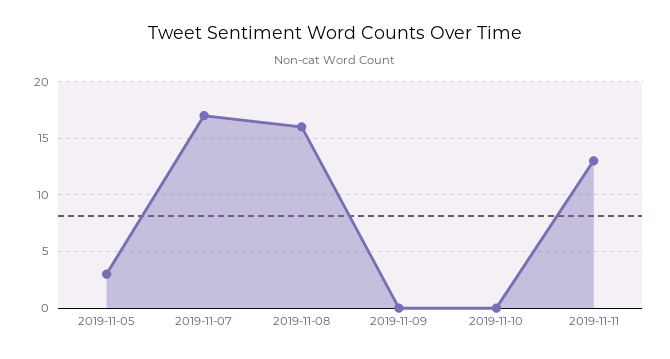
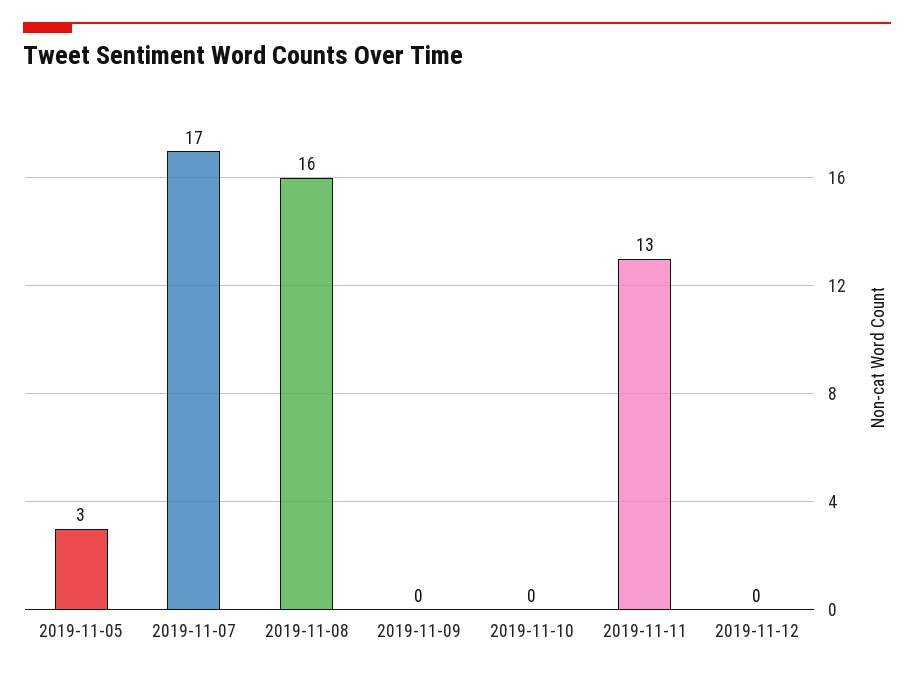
2019-11-12: none -> 0

